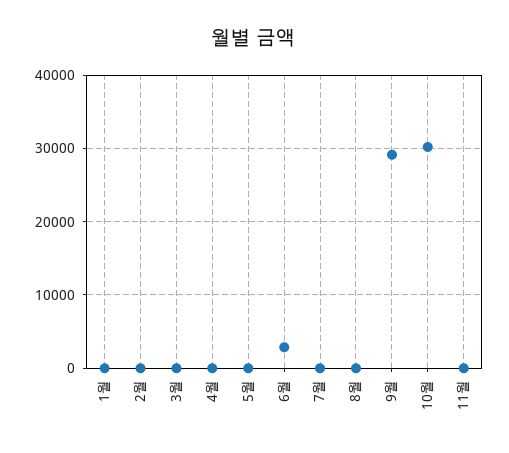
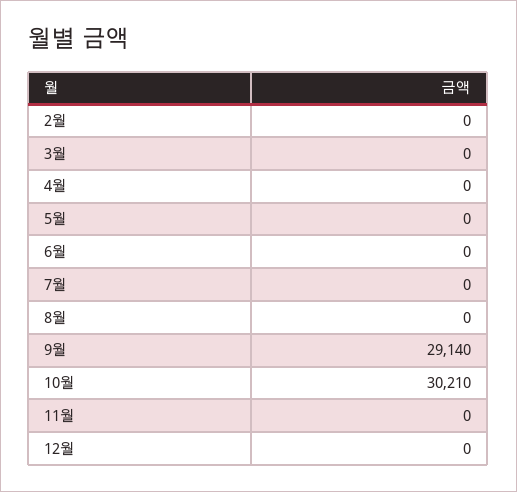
1월: 0 -> none
6월: 3000 -> 0
12월: none -> 0

